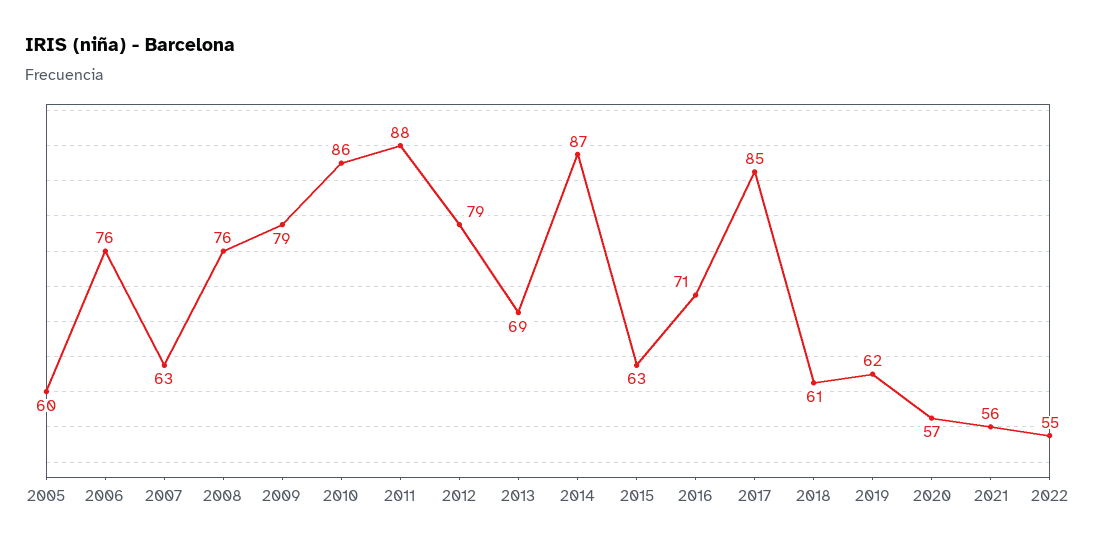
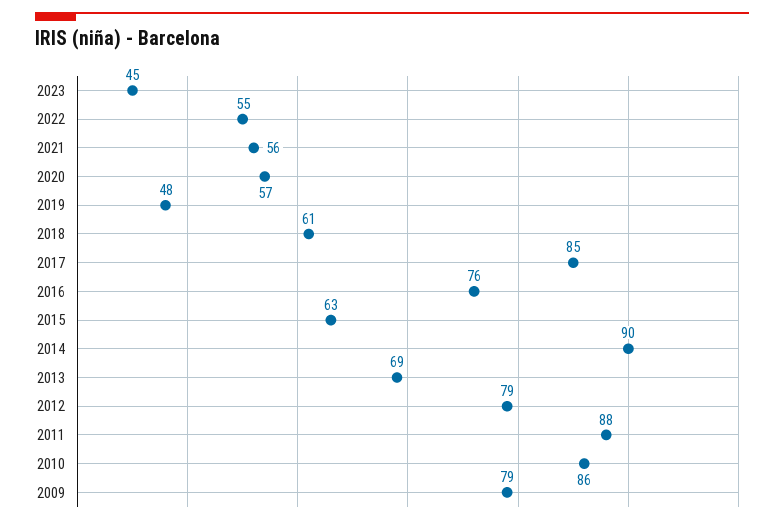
2005: 60 -> none
2006: 76 -> none
2007: 63 -> none
2008: 76 -> none
2014: 87 -> 90
2016: 71 -> 76
2019: 62 -> 48
2023: none -> 45

